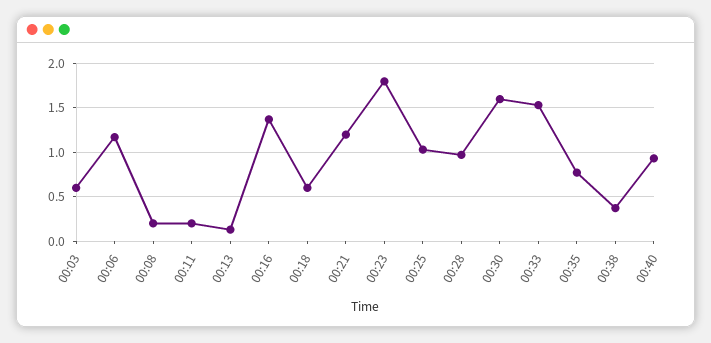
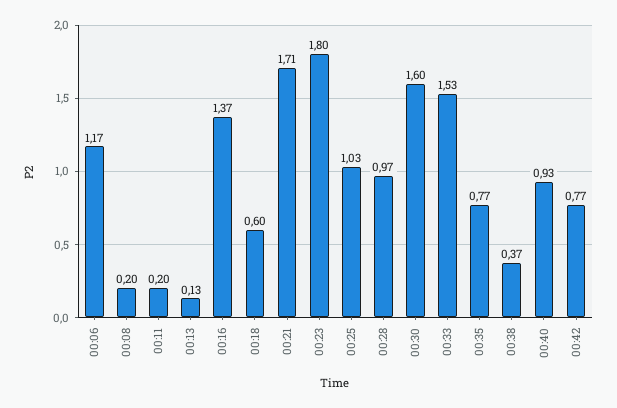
00:03: 0.6 -> none
00:21: 1.2 -> 1.71
00:42: none -> 0.77

